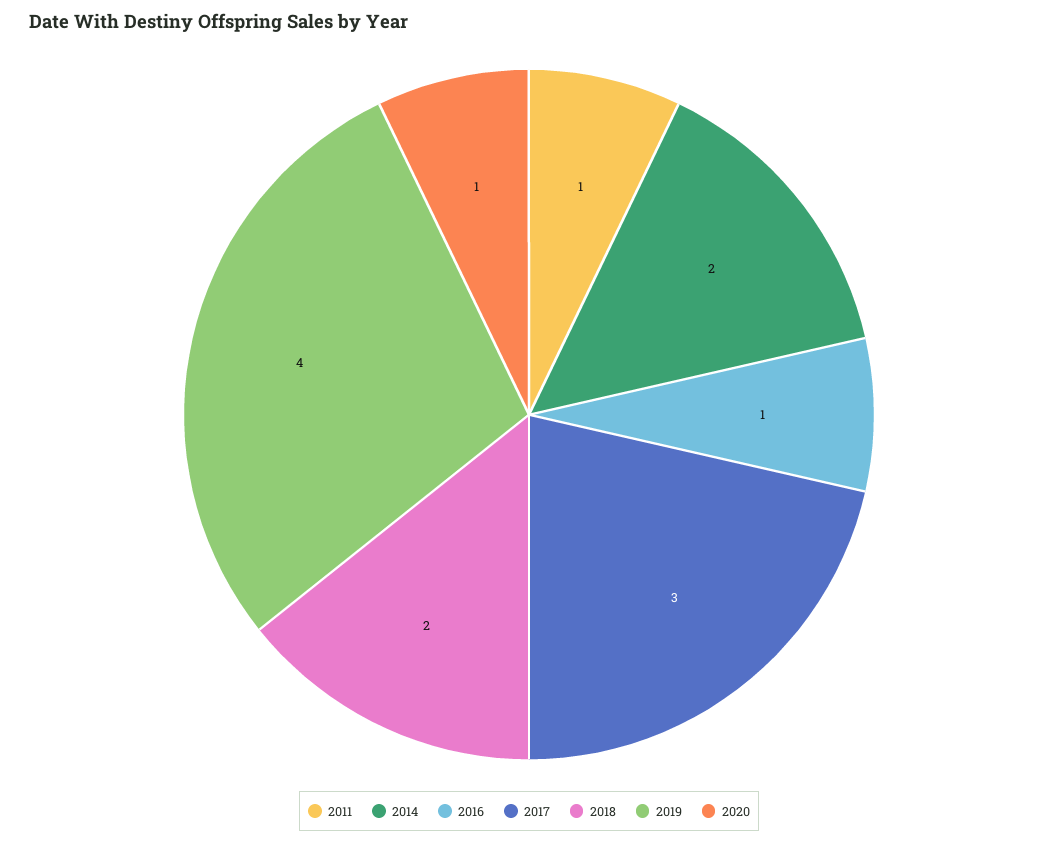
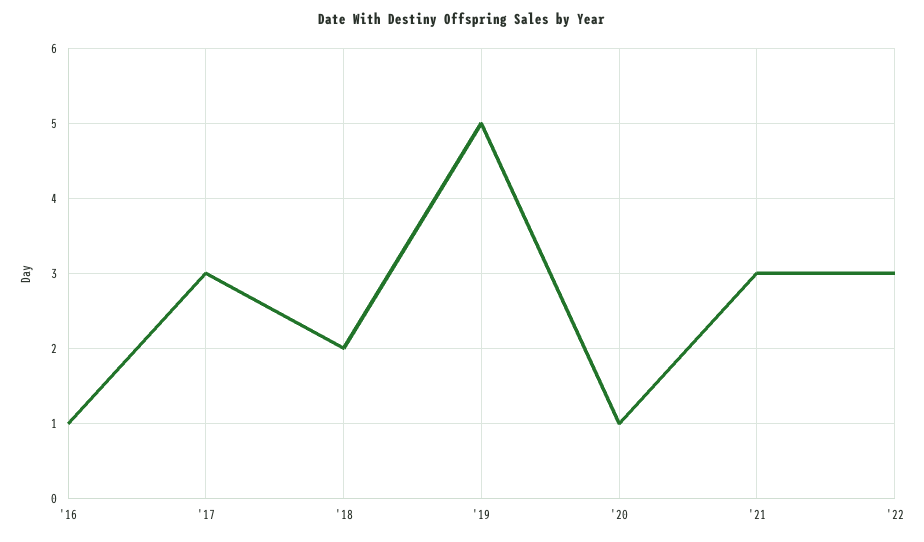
2011: 1 -> none
2014: 2 -> none
2019: 4 -> 5
'21: none -> 3
'22: none -> 3

